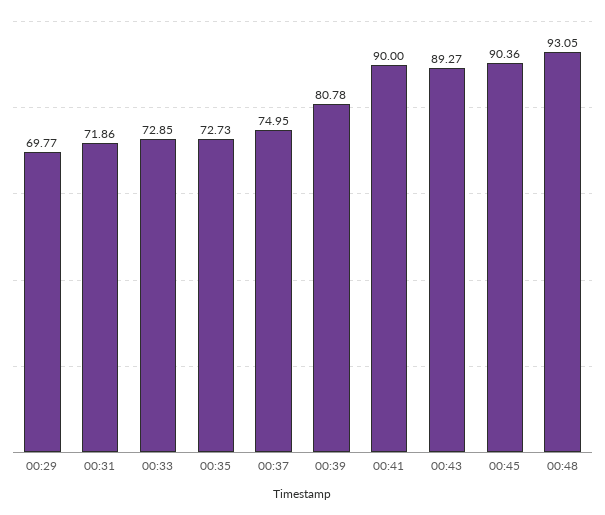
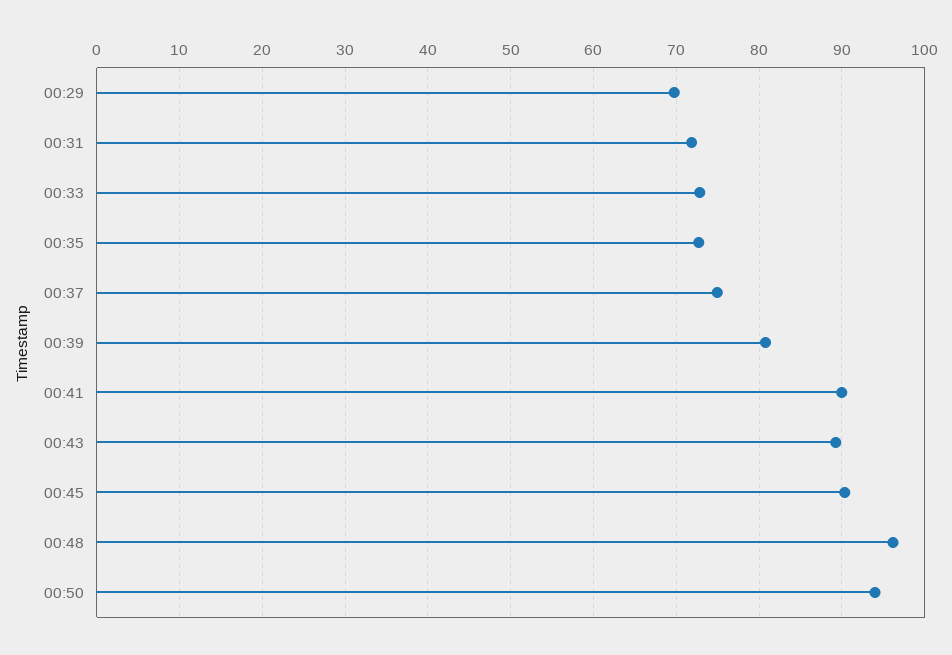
00:48: 93.05 -> 96
00:50: none -> 94

